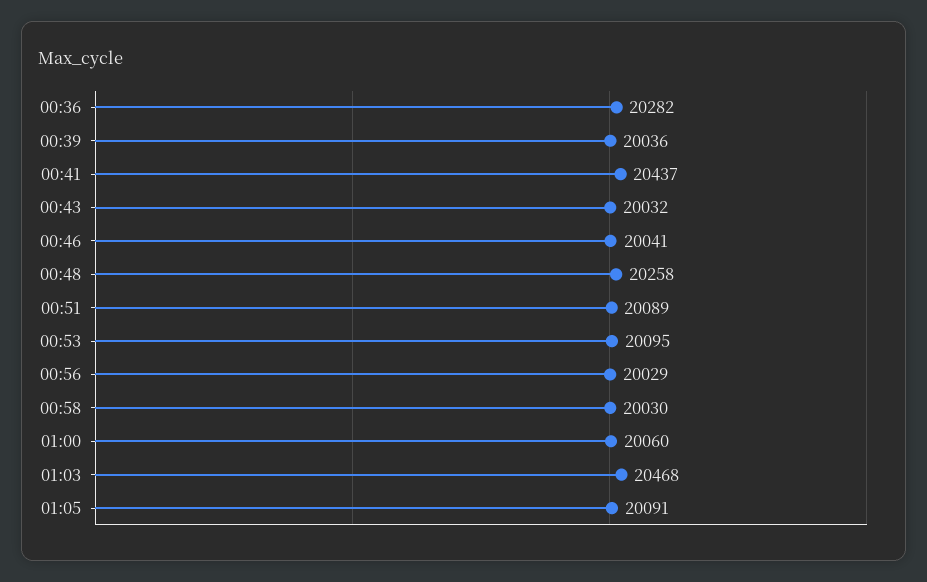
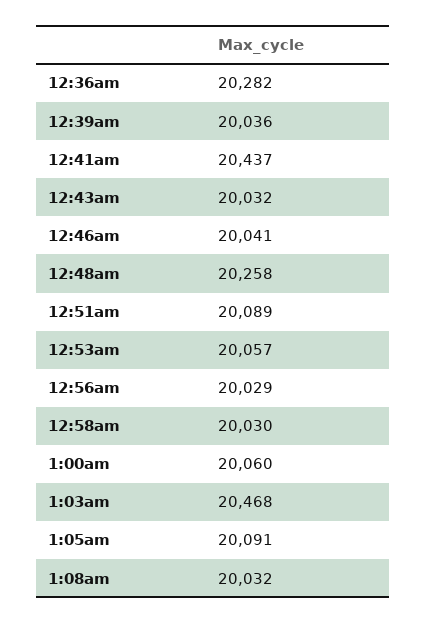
00:53: 20095 -> 20057
1:08am: none -> 20032

